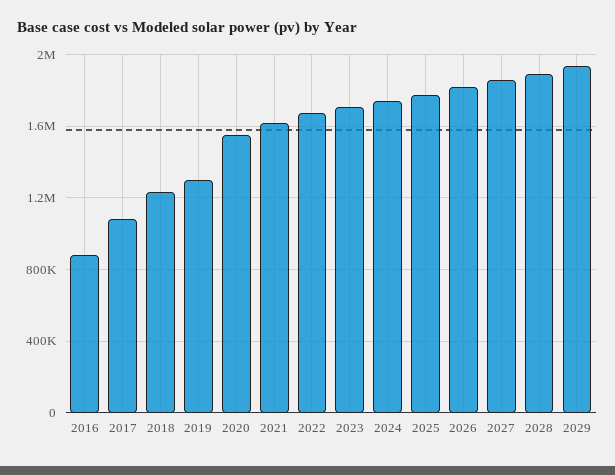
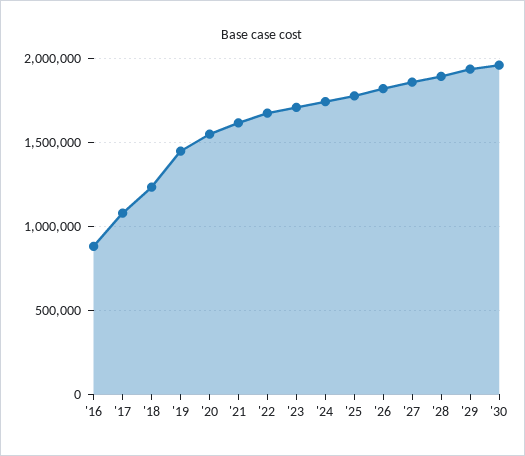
2019: 1300000 -> 1450000
'30: none -> 1950000

